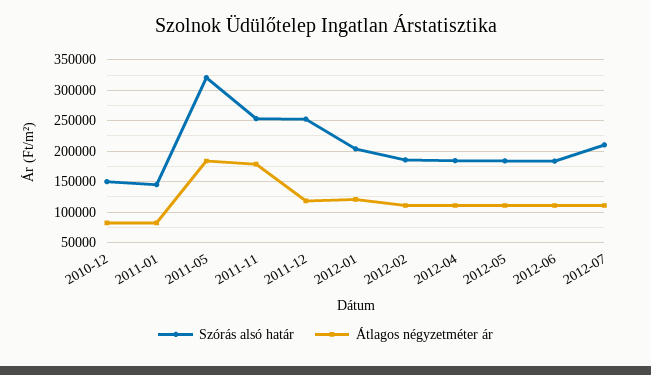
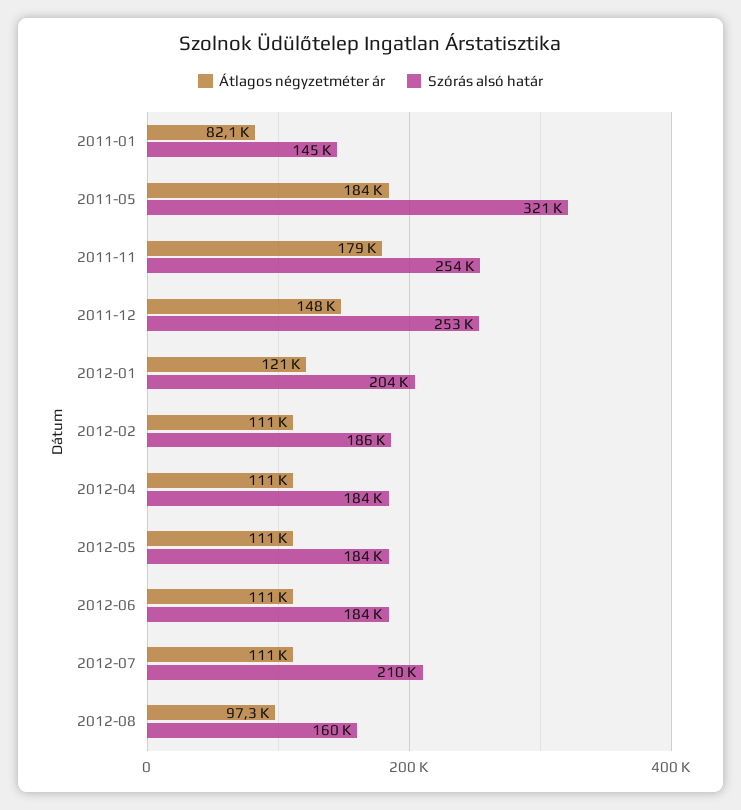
Szórás alsó határ, 2010-12: 150000 -> none
Átlagos négyzetméter ár, 2010-12: 80000 -> none
Átlagos négyzetméter ár, 2011-12: 120000 -> 148000
Átlagos négyzetméter ár, 2012-08: none -> 97300
Szórás alsó határ, 2012-08: none -> 160000

